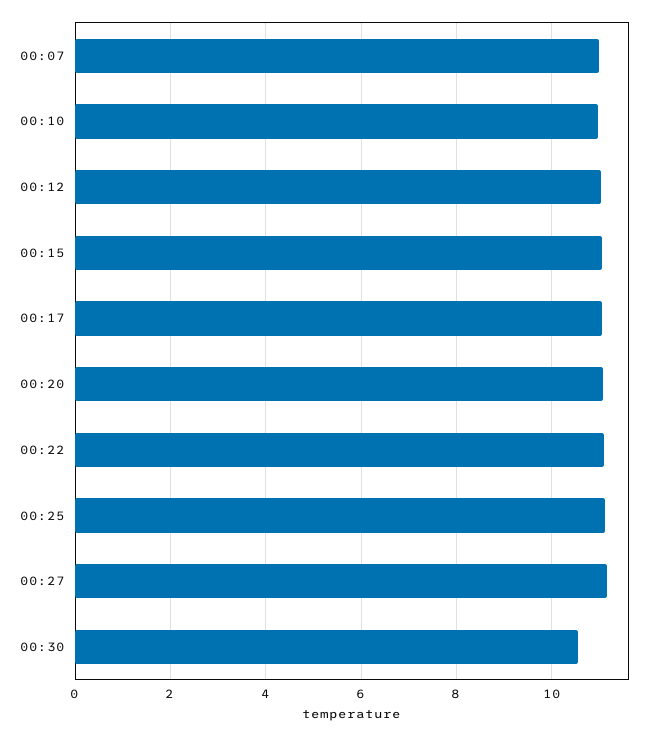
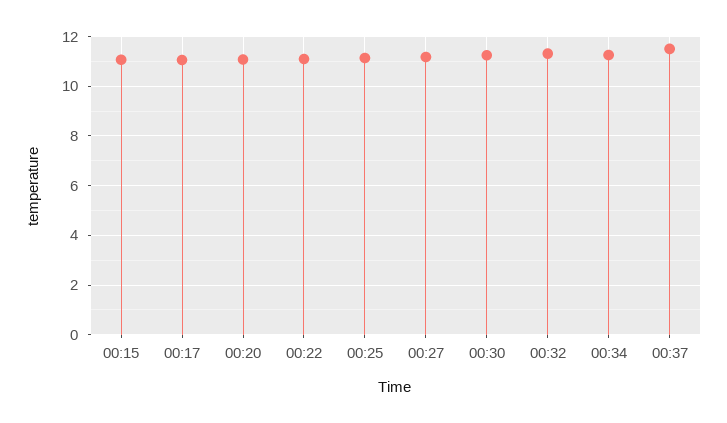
00:07: 11 -> none
00:10: 11 -> none
00:12: 11 -> none
00:30: 10.6 -> 11.25
00:32: none -> 11.25
00:34: none -> 11.25
00:37: none -> 11.5

